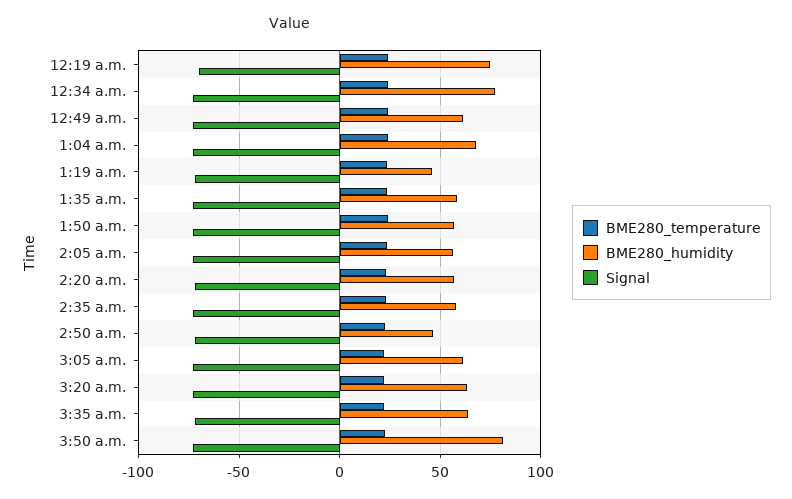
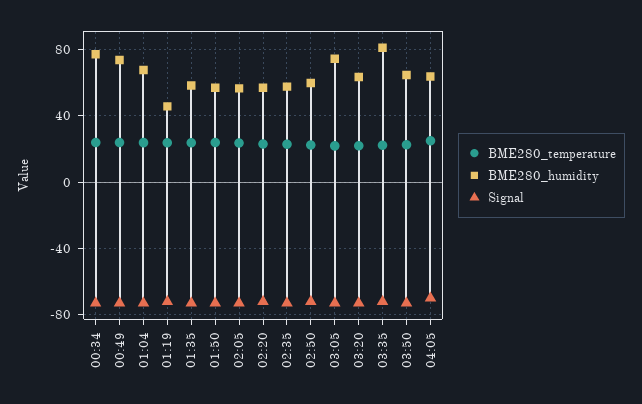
BME280_temperature, 12:19 a.m.: 25 -> none
BME280_humidity, 12:19 a.m.: 75 -> none
Signal, 12:19 a.m.: -70 -> none
BME280_humidity, 12:49 a.m.: 60 -> 75
BME280_humidity, 2:50 a.m.: 45 -> 60
BME280_humidity, 3:05 a.m.: 60 -> 75
BME280_humidity, 3:35 a.m.: 65 -> 80
BME280_humidity, 3:50 a.m.: 80 -> 65
BME280_temperature, 04:05: none -> 25
BME280_humidity, 04:05: none -> 65
Signal, 04:05: none -> -70

